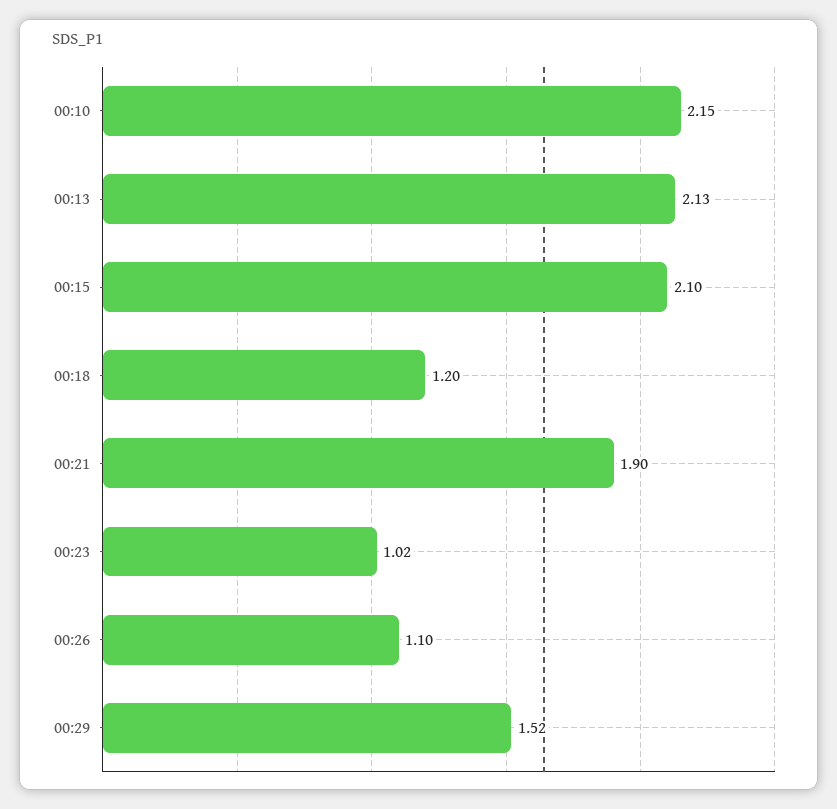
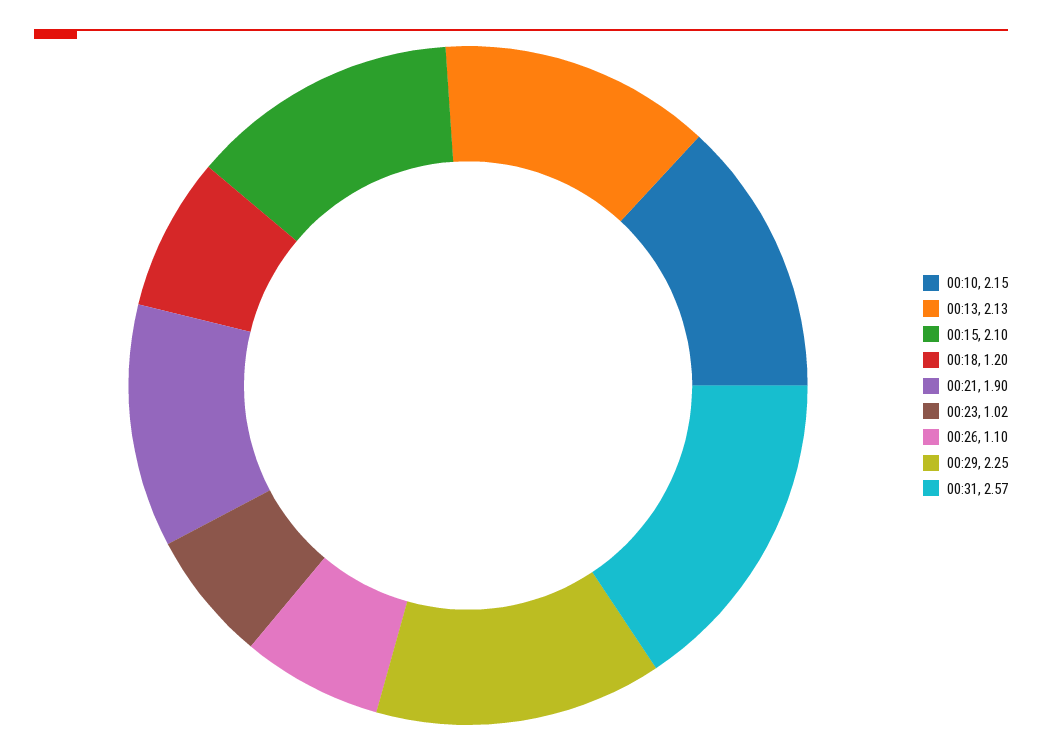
00:29: 1.52 -> 2.25
00:31: none -> 2.57

